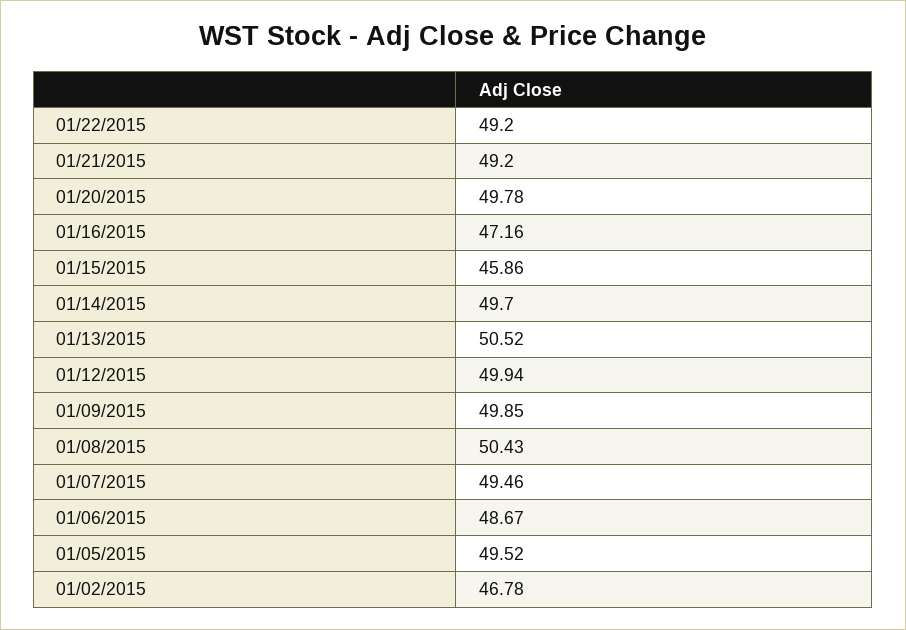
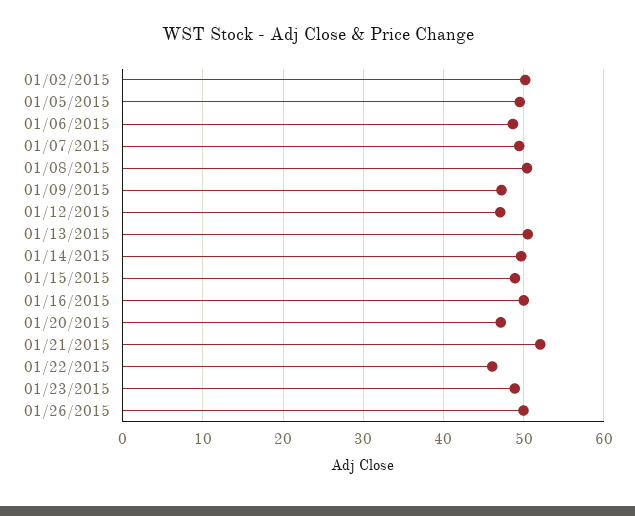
01/22/2015: 49.2 -> 46
01/21/2015: 49.2 -> 52
01/20/2015: 49.78 -> 47
01/16/2015: 47.16 -> 50
01/15/2015: 45.86 -> 49
01/12/2015: 49.94 -> 47
01/09/2015: 49.85 -> 47
01/02/2015: 46.78 -> 50
01/23/2015: none -> 49
01/26/2015: none -> 50

